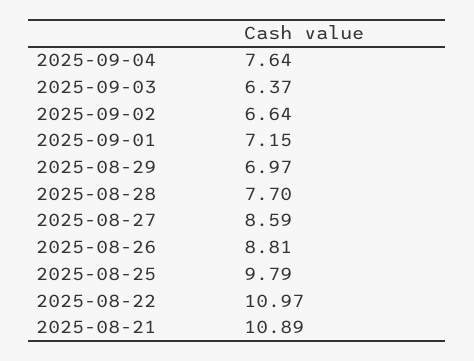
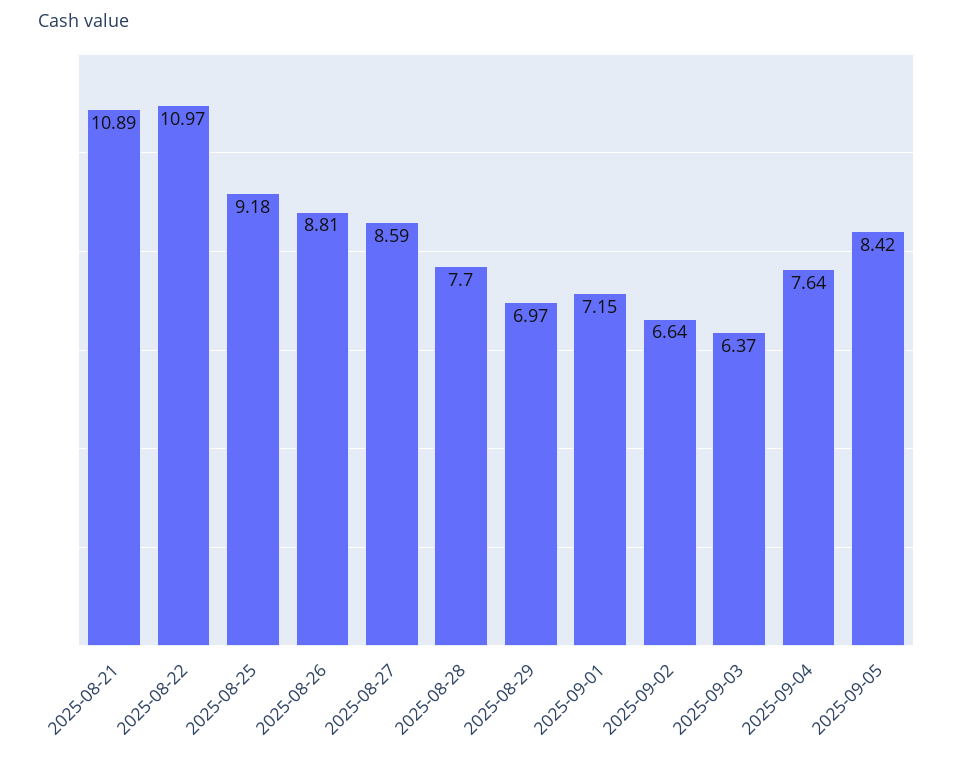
2025-08-25: 9.79 -> 9.18
2025-09-05: none -> 8.42

